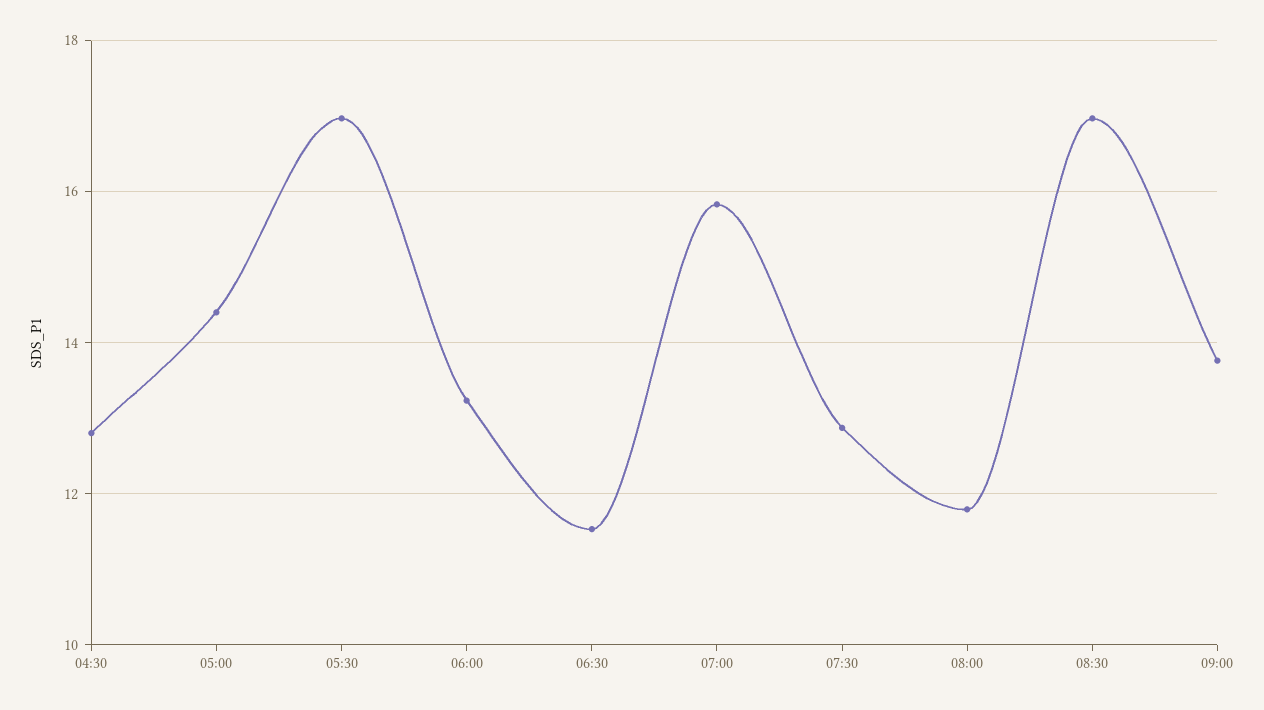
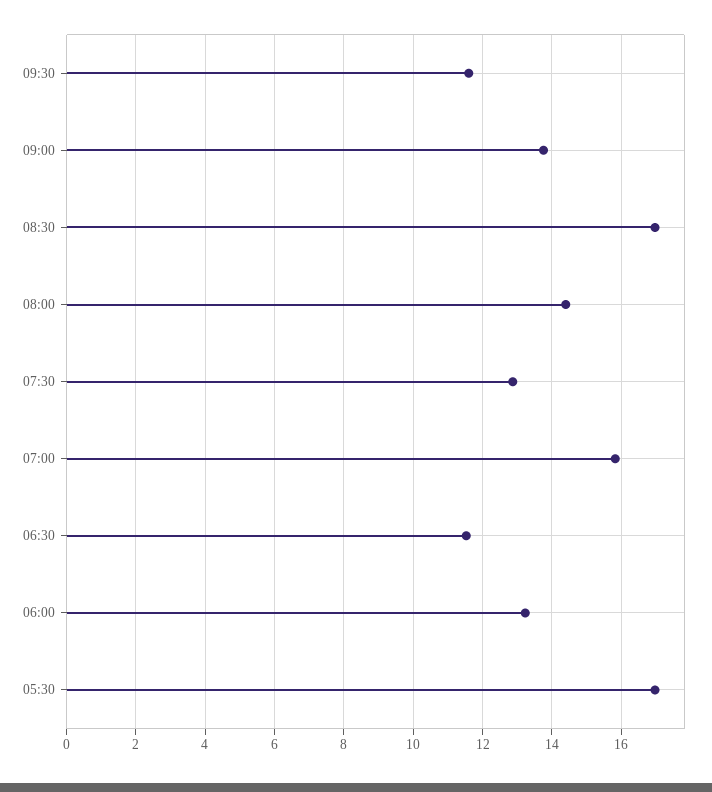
04:30: 12.8 -> none
05:00: 14.4 -> none
08:00: 11.8 -> 14.4
09:30: none -> 11.6

